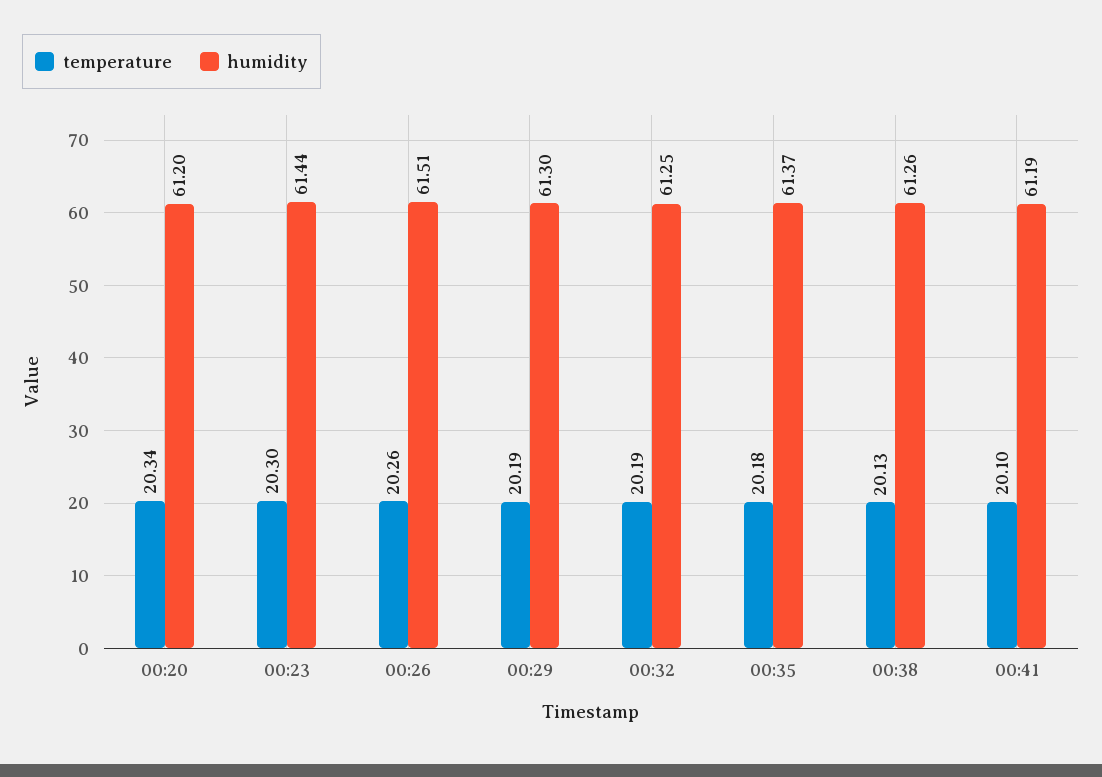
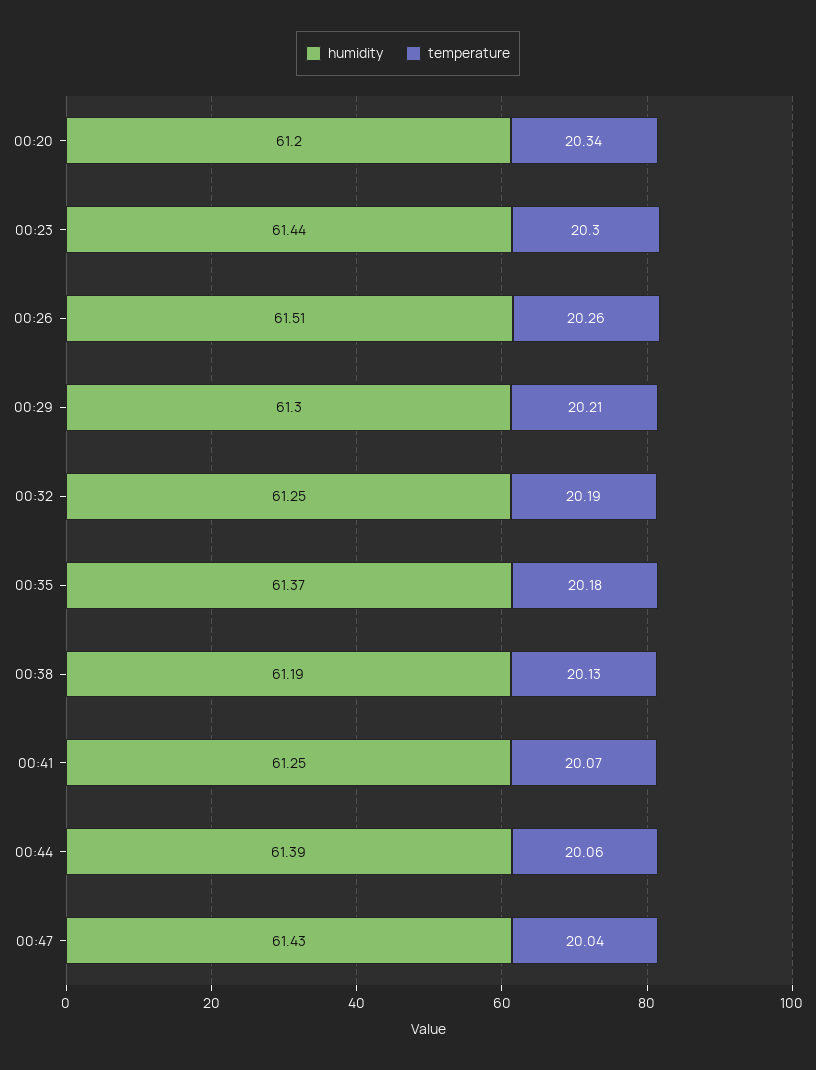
temperature, 00:29: 20.19 -> 20.21
humidity, 00:38: 61.26 -> 61.19
temperature, 00:41: 20.1 -> 20.07
humidity, 00:41: 61.19 -> 61.25
humidity, 00:44: none -> 61.39
temperature, 00:44: none -> 20.06
humidity, 00:47: none -> 61.43
temperature, 00:47: none -> 20.04

